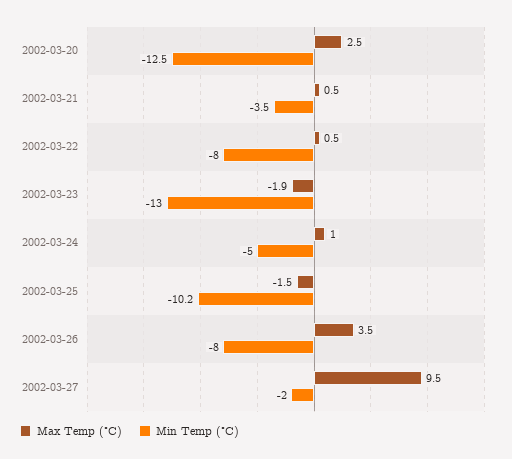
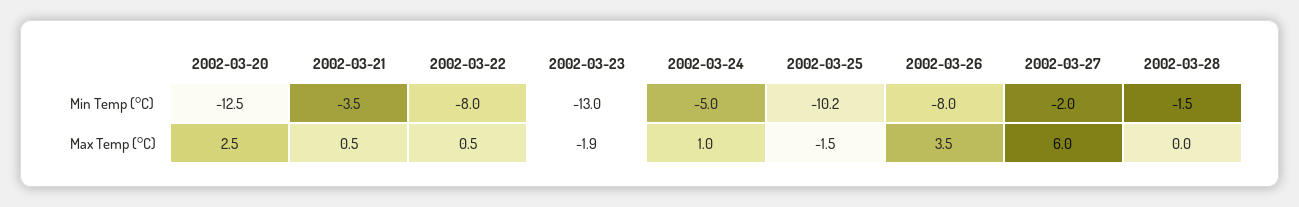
Max Temp (°C), 2002-03-27: 9.5 -> 6
Min Temp (°C), 2002-03-28: none -> -1.5
Max Temp (°C), 2002-03-28: none -> 0

